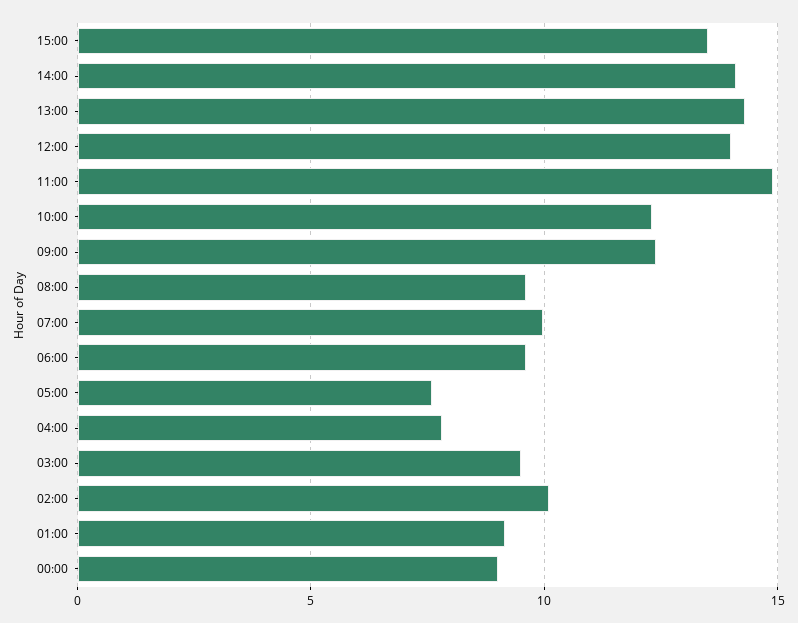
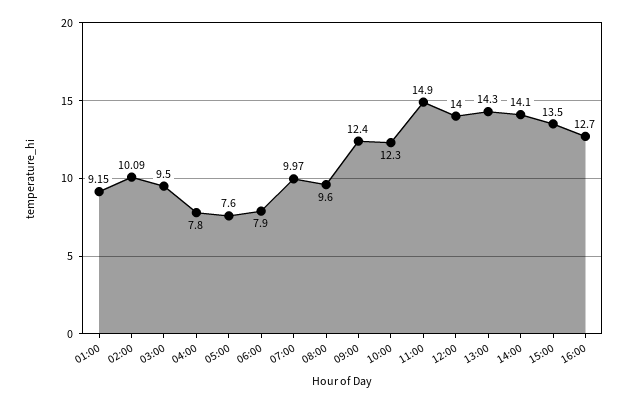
06:00: 9.5 -> 7.9
00:00: 9 -> none
16:00: none -> 12.7

